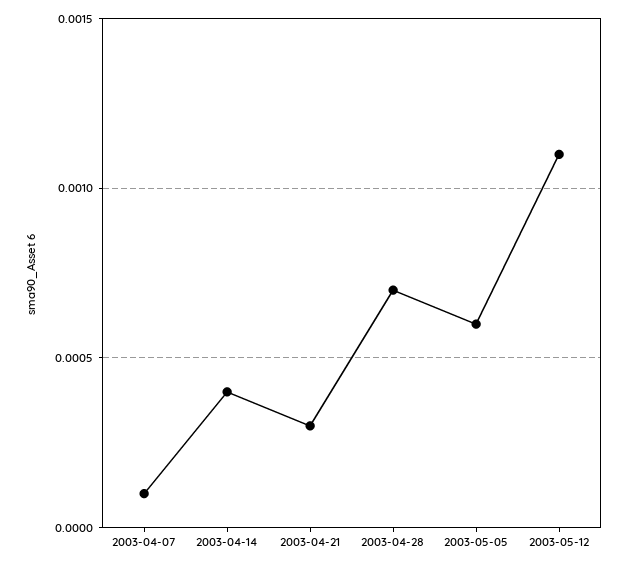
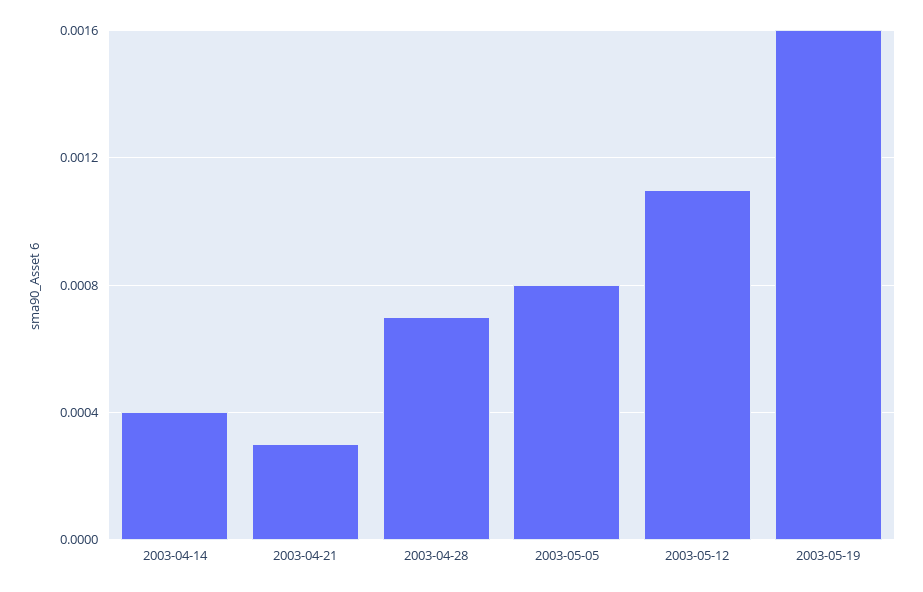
2003-04-07: 0.0001 -> none
2003-05-05: 0.0006 -> 0.0008
2003-05-19: none -> 0.0016

